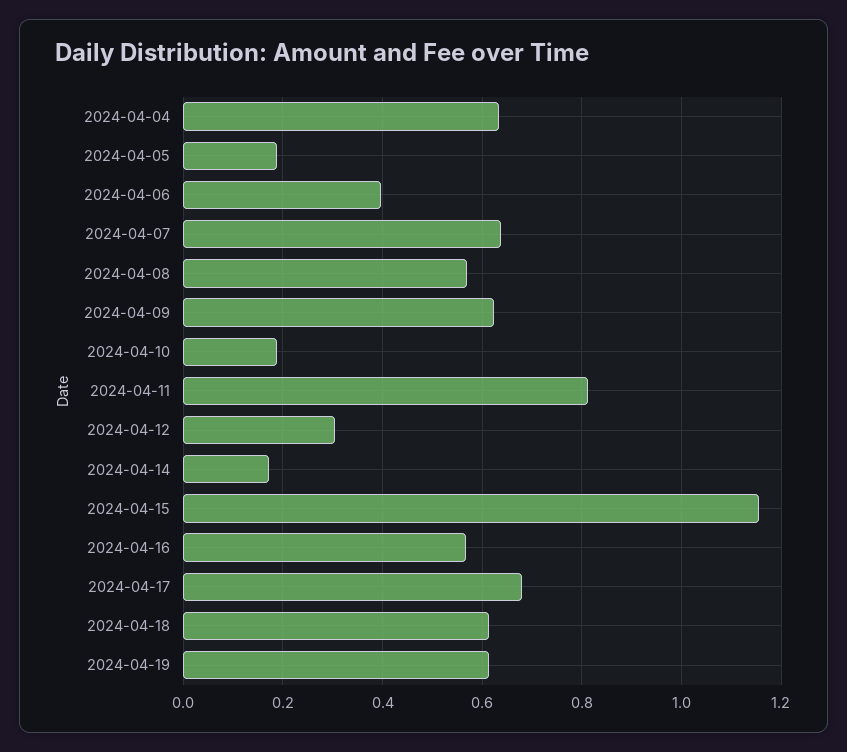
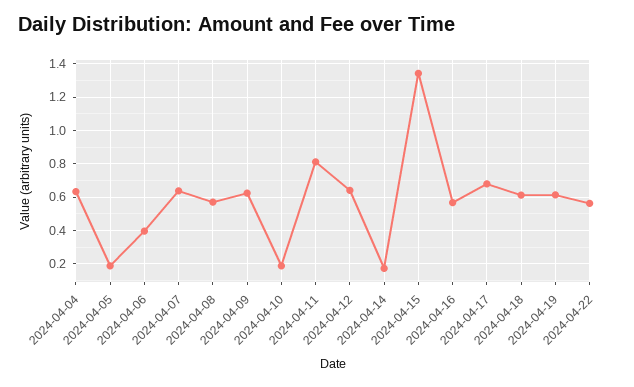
2024-04-12: 0.3 -> 0.65
2024-04-15: 1.16 -> 1.35
2024-04-22: none -> 0.55

